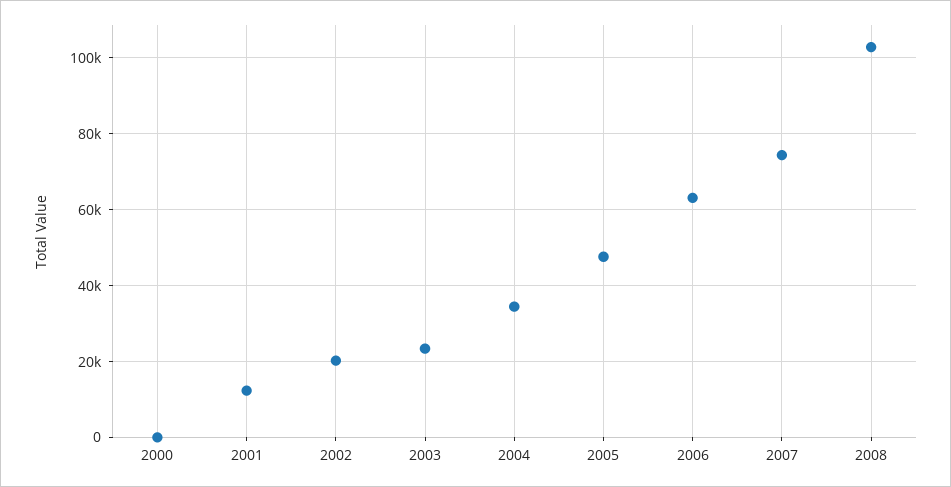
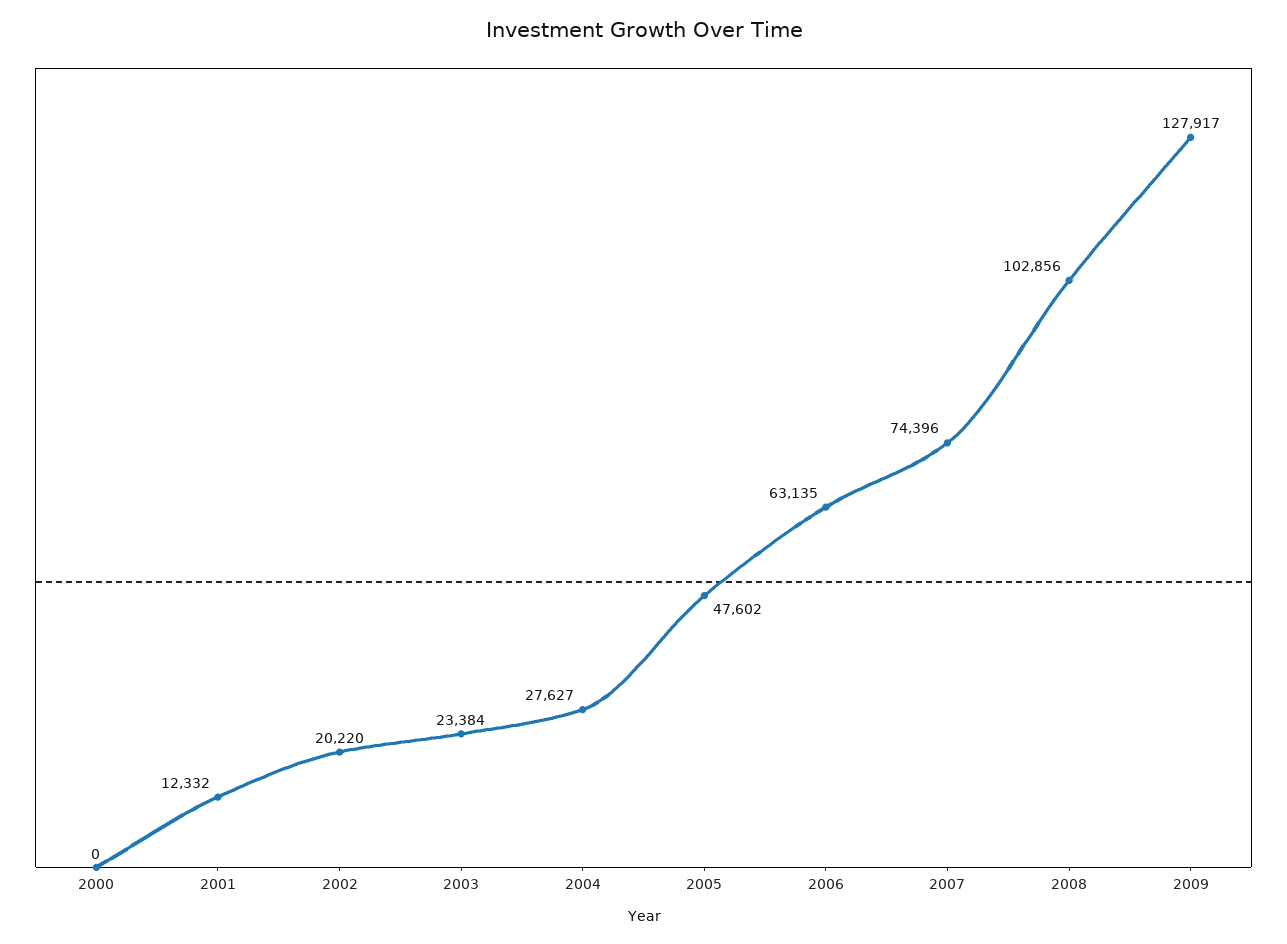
2004: 34000 -> 27627
2009: none -> 127917

